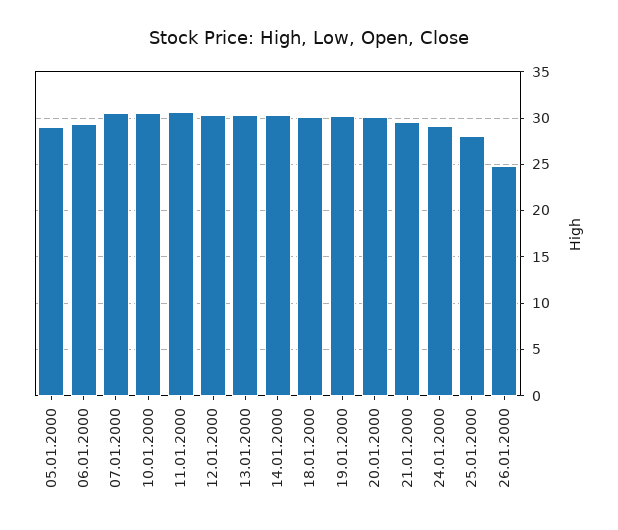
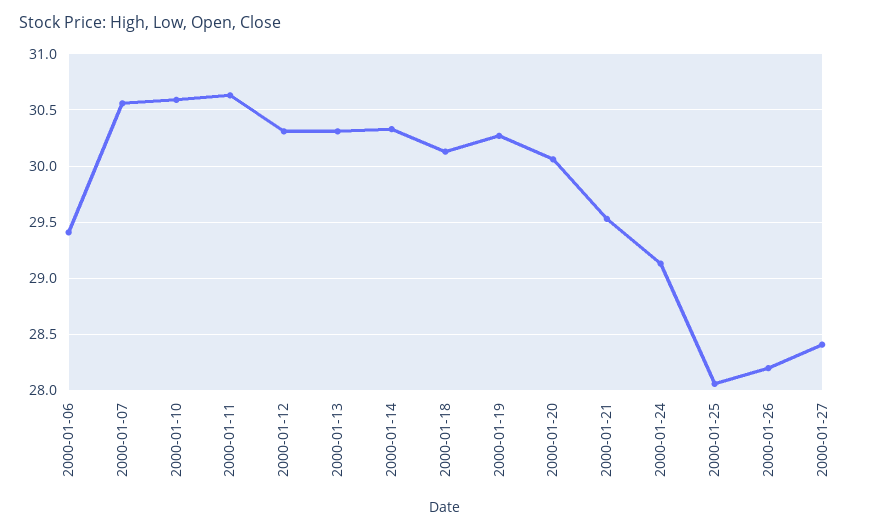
05.01.2000: 29 -> none
26.01.2000: 25 -> 28.2
2000-01-27: none -> 28.4

